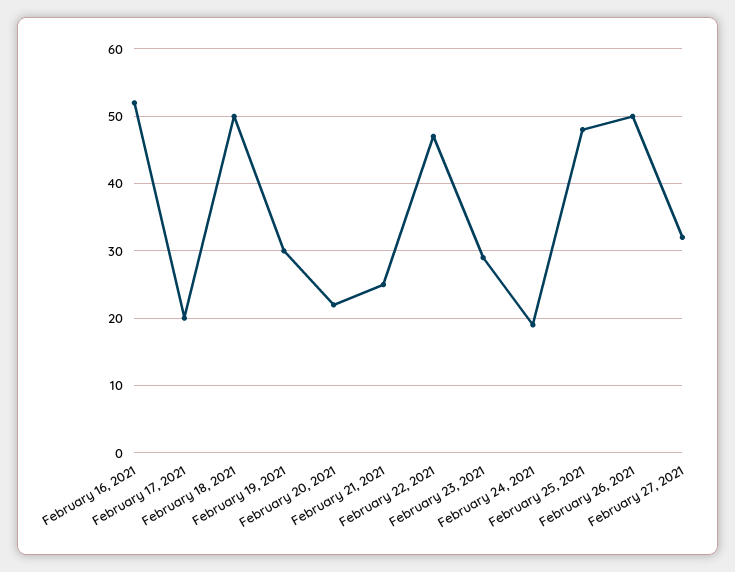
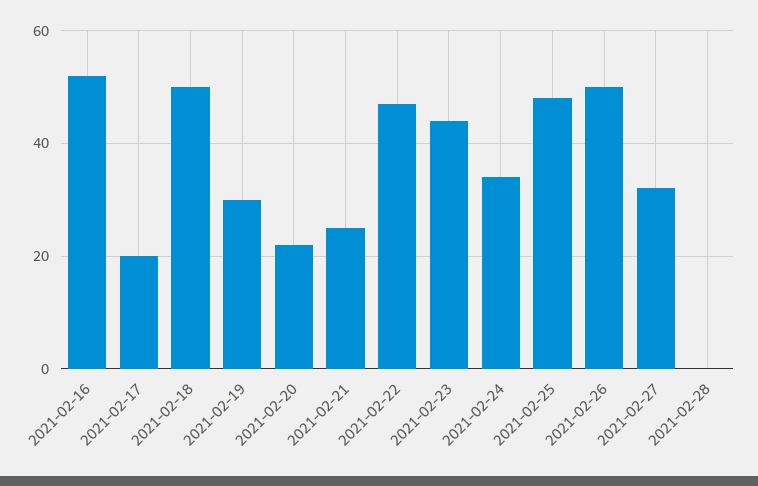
February 23, 2021: 29 -> 45
February 24, 2021: 19 -> 35
2021-02-28: none -> 0

